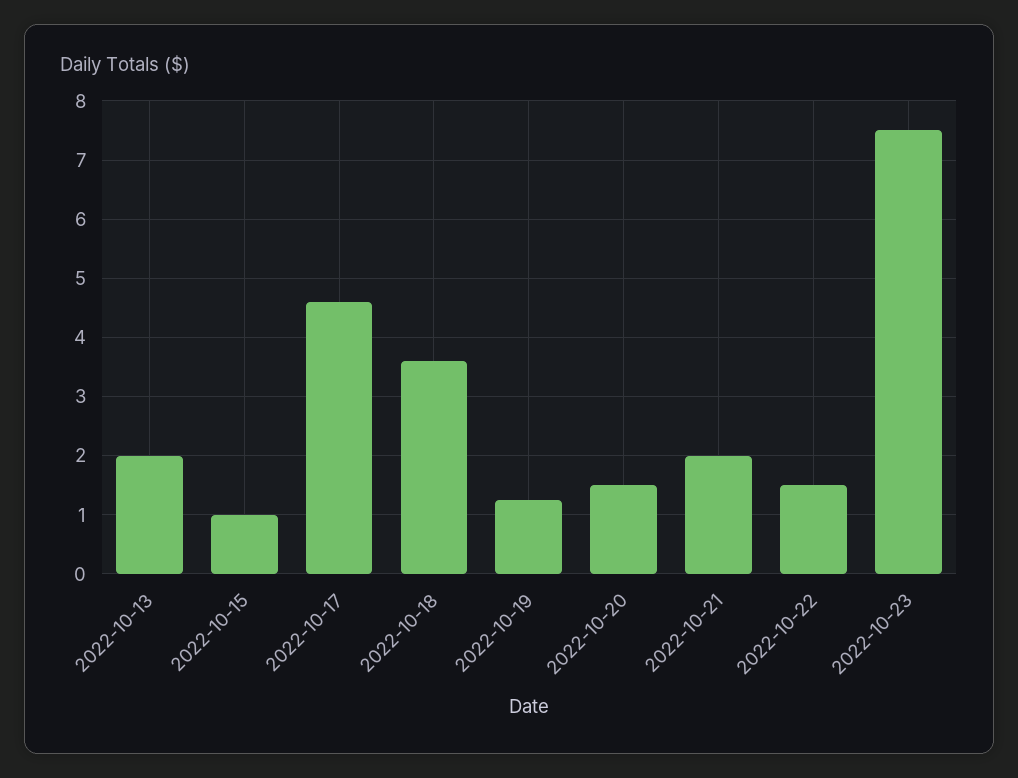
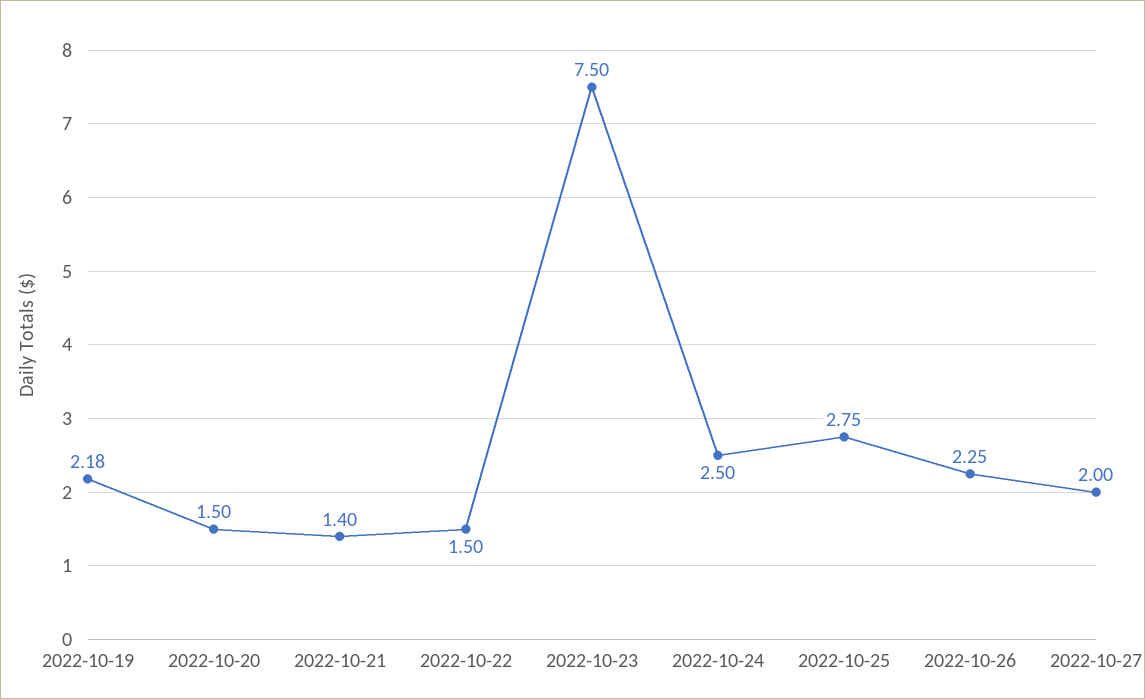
2022-10-13: 2 -> none
2022-10-15: 1 -> none
2022-10-17: 4.6 -> none
2022-10-18: 3.6 -> none
2022-10-19: 1.2 -> 2.18
2022-10-21: 2 -> 1.4
2022-10-24: none -> 2.5
2022-10-25: none -> 2.75
2022-10-26: none -> 2.25
2022-10-27: none -> 2

